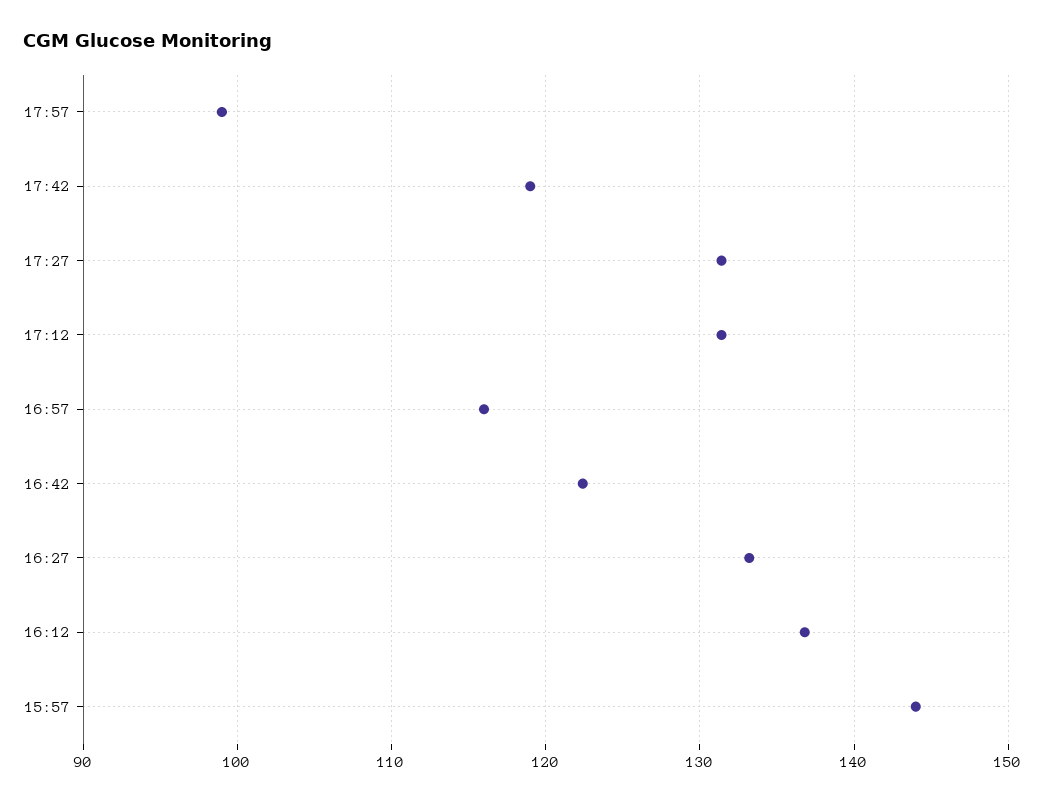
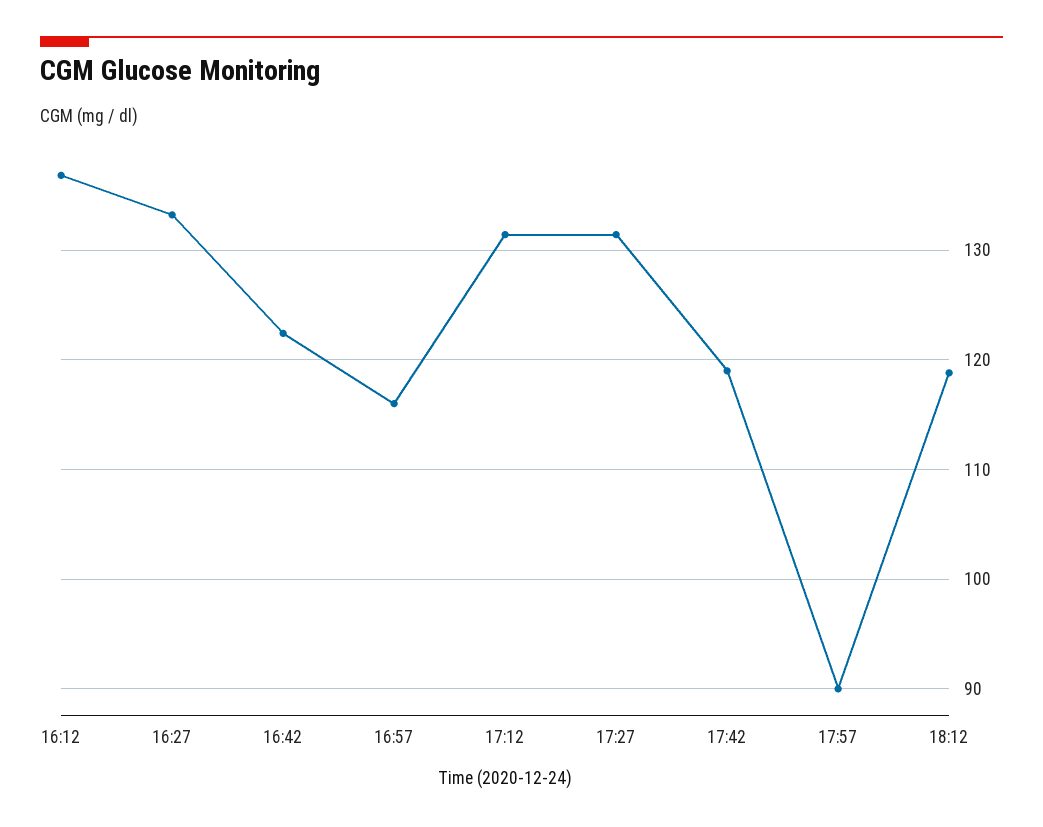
17:57: 99 -> 90
15:57: 144 -> none
18:12: none -> 119

